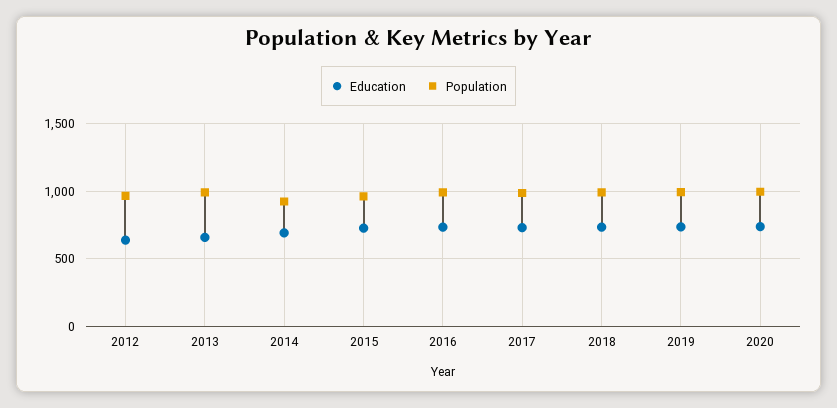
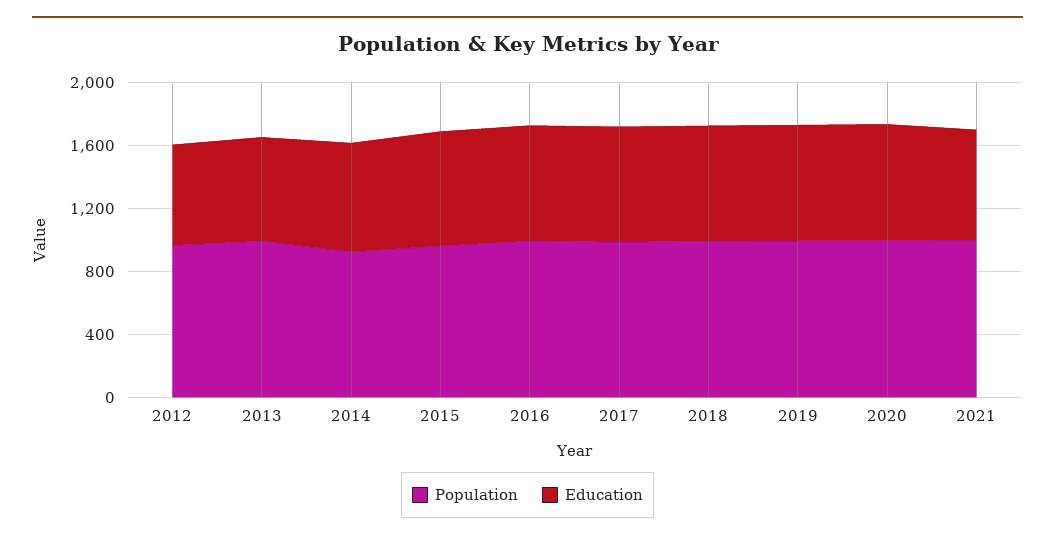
Population, 2021: none -> 1000
Education, 2021: none -> 700

